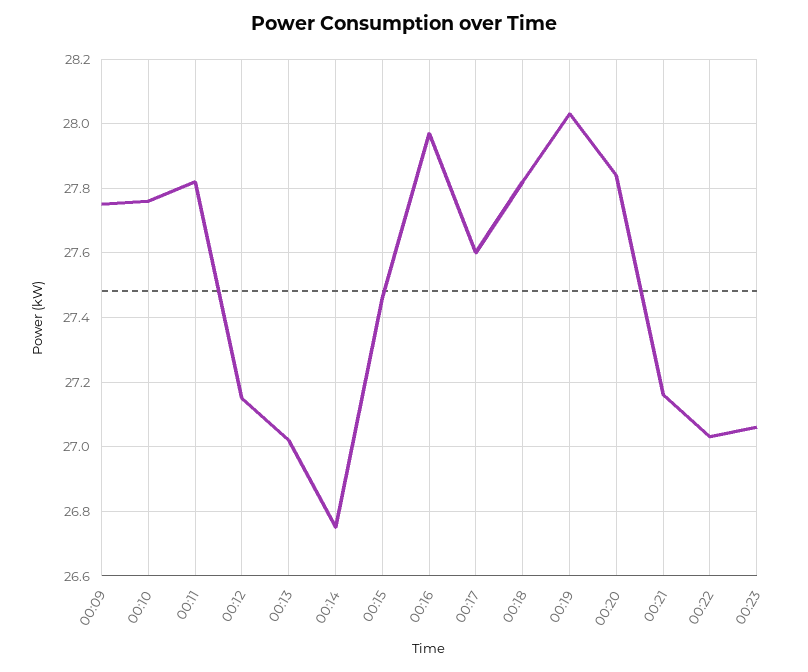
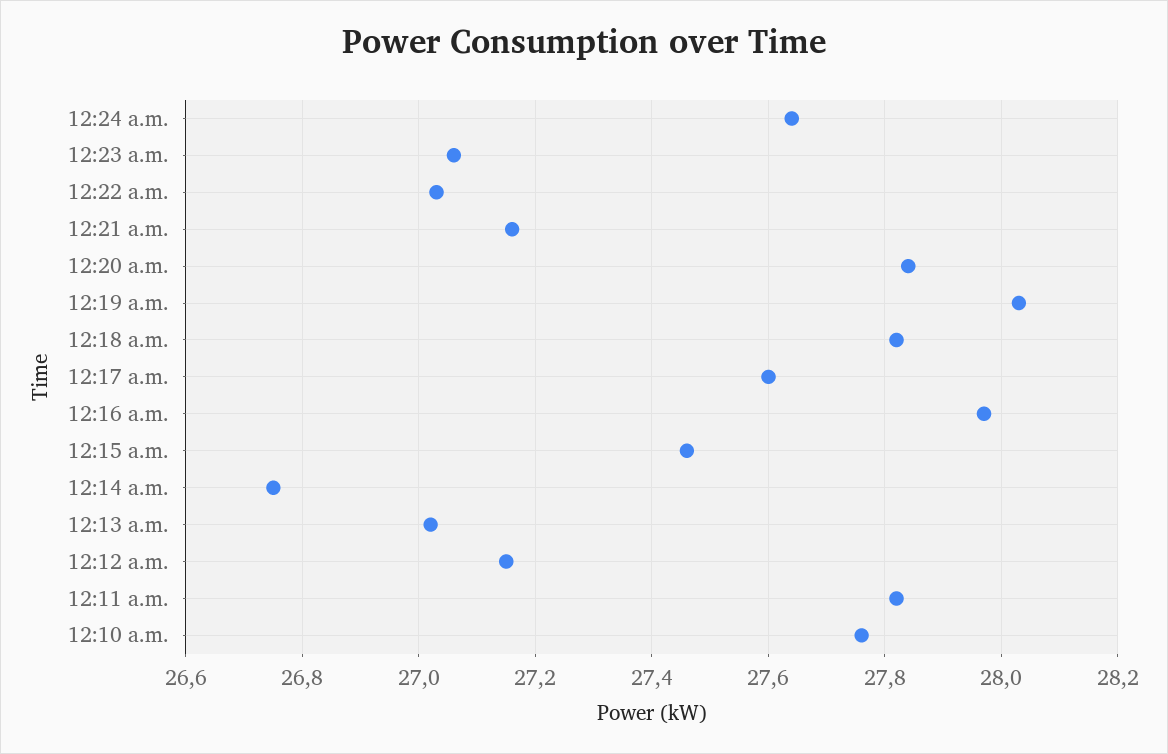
00:09: 27.75 -> none
12:24 a.m.: none -> 27.65

